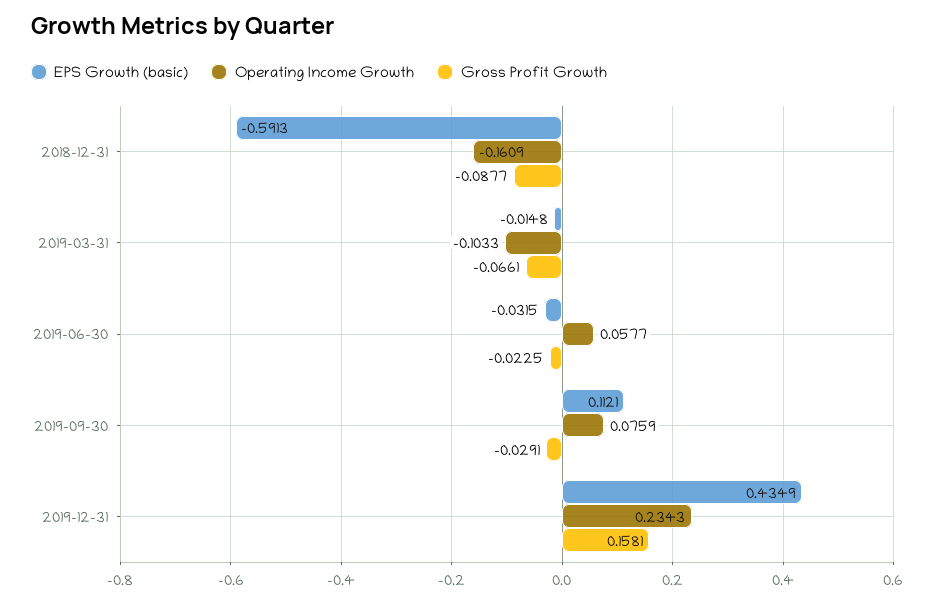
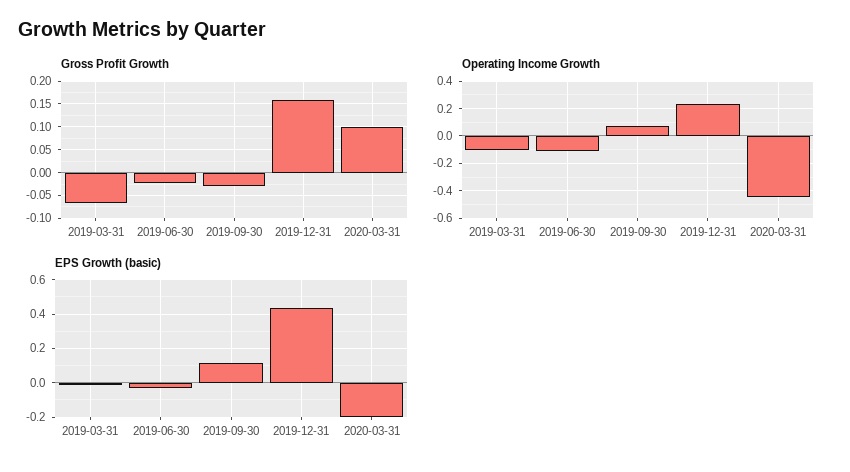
EPS Growth (basic), 2018-12-31: -0.5913 -> none
Operating Income Growth, 2018-12-31: -0.1609 -> none
Gross Profit Growth, 2018-12-31: -0.0877 -> none
Operating Income Growth, 2019-06-30: 0.0577 -> -0.1
Gross Profit Growth, 2020-03-31: none -> 0.1
Operating Income Growth, 2020-03-31: none -> -0.45
EPS Growth (basic), 2020-03-31: none -> -0.2

